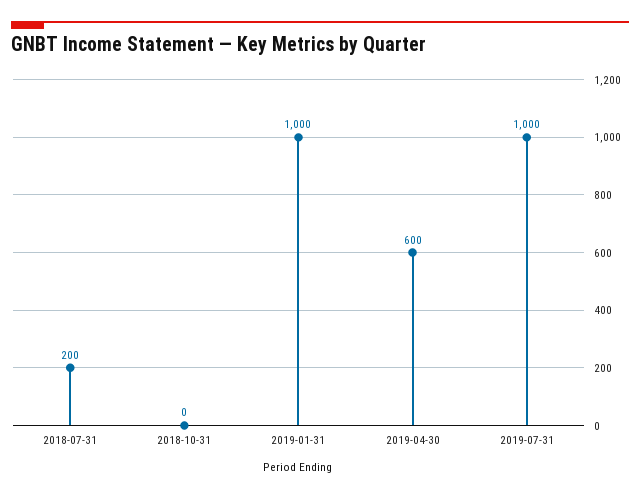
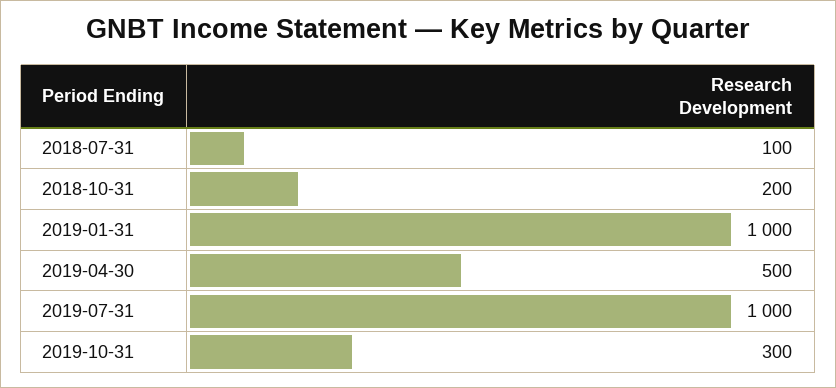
2018-07-31: 200 -> 100
2018-10-31: 0 -> 200
2019-04-30: 600 -> 500
2019-10-31: none -> 300

